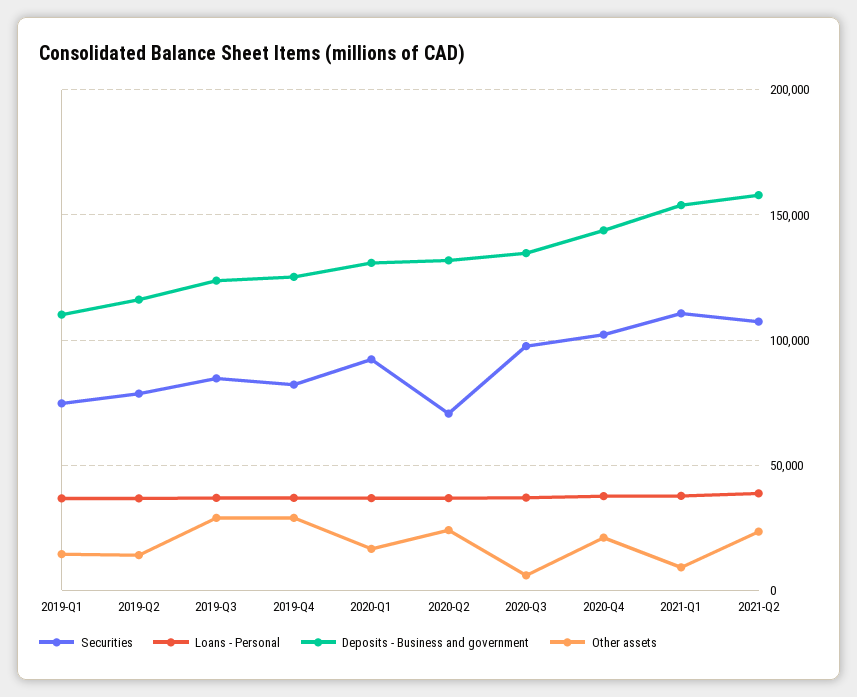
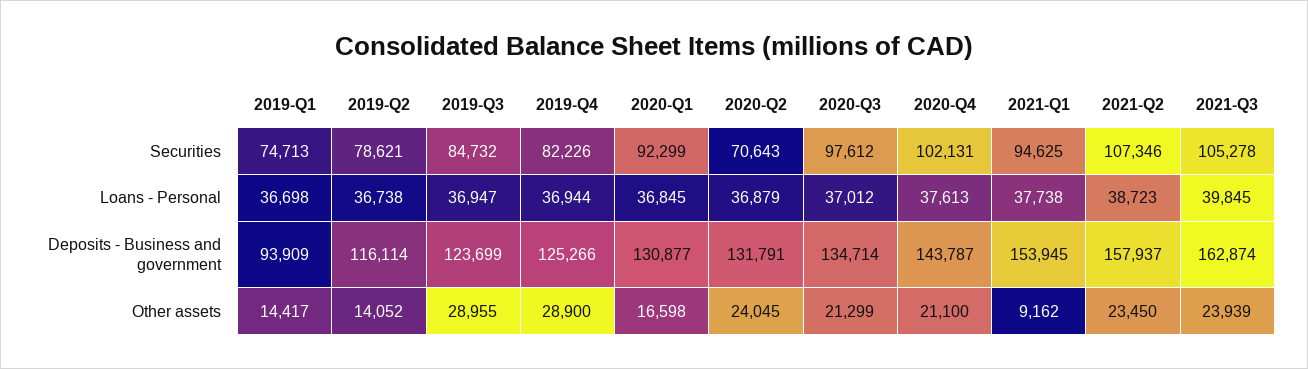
Deposits - Business and government, 2019-Q1: 110000 -> 93909
Other assets, 2020-Q3: 5000 -> 21299
Securities, 2021-Q1: 110000 -> 94625
Securities, 2021-Q3: none -> 105278
Loans - Personal, 2021-Q3: none -> 39845
Deposits - Business and government, 2021-Q3: none -> 162874
Other assets, 2021-Q3: none -> 23939

